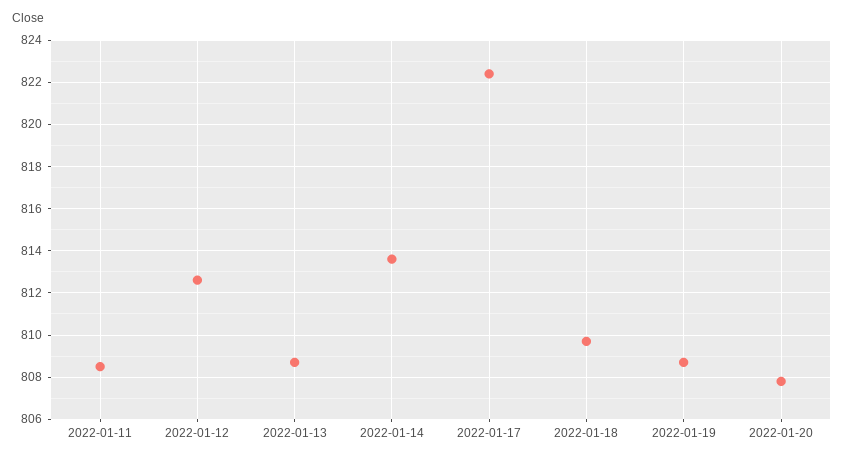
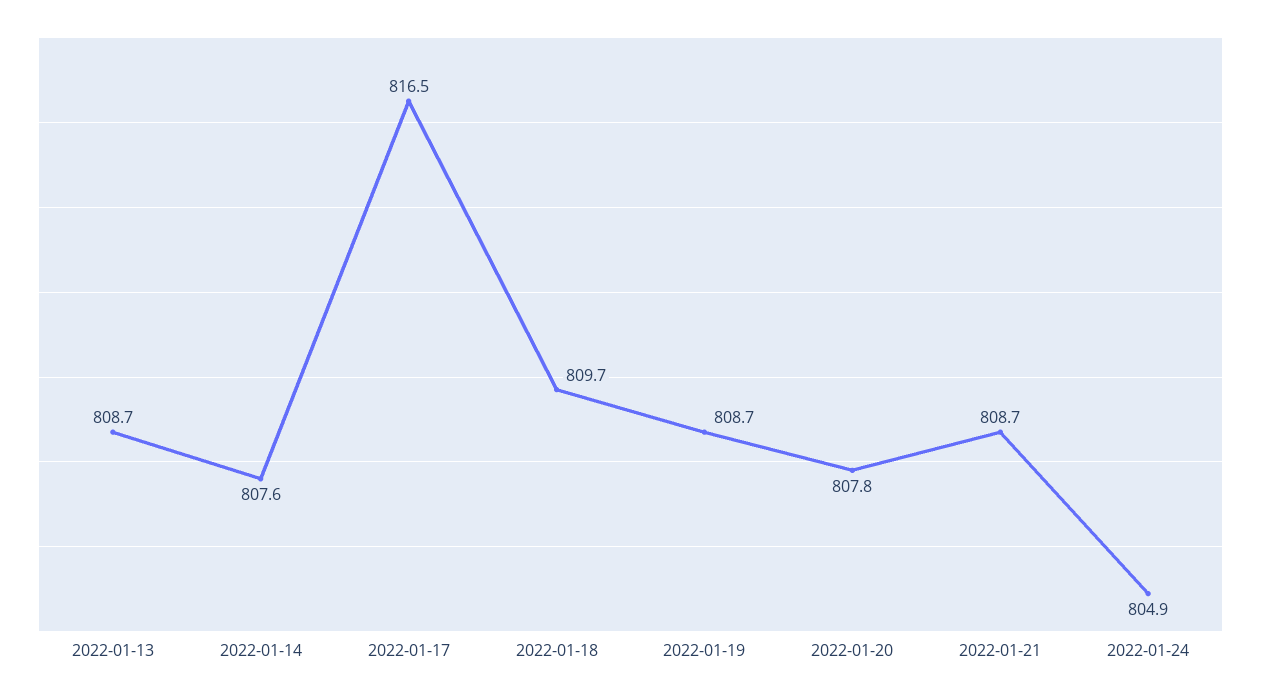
2022-01-11: 808.5 -> none
2022-01-12: 812.5 -> none
2022-01-14: 813.5 -> 807.6
2022-01-17: 822.5 -> 816.5
2022-01-21: none -> 808.7
2022-01-24: none -> 804.9

